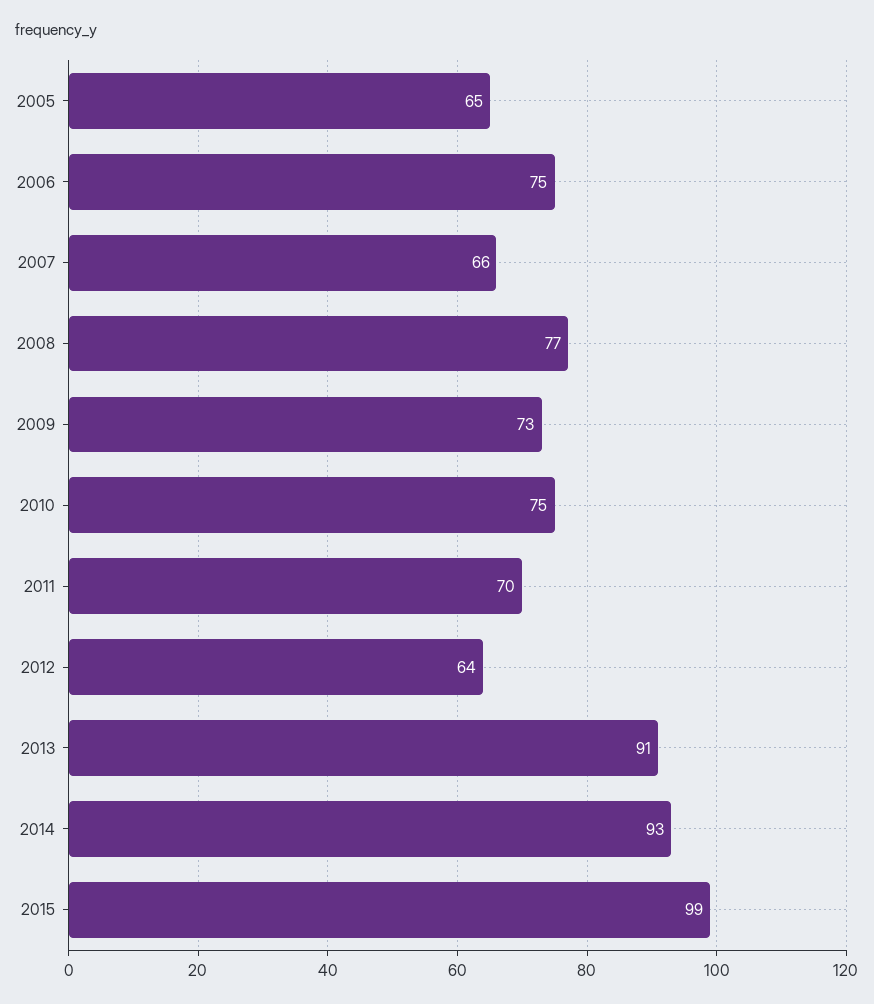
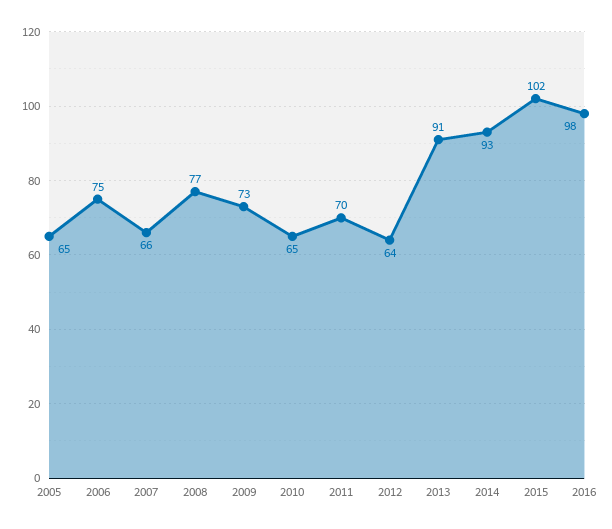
2010: 75 -> 65
2015: 99 -> 102
2016: none -> 98

